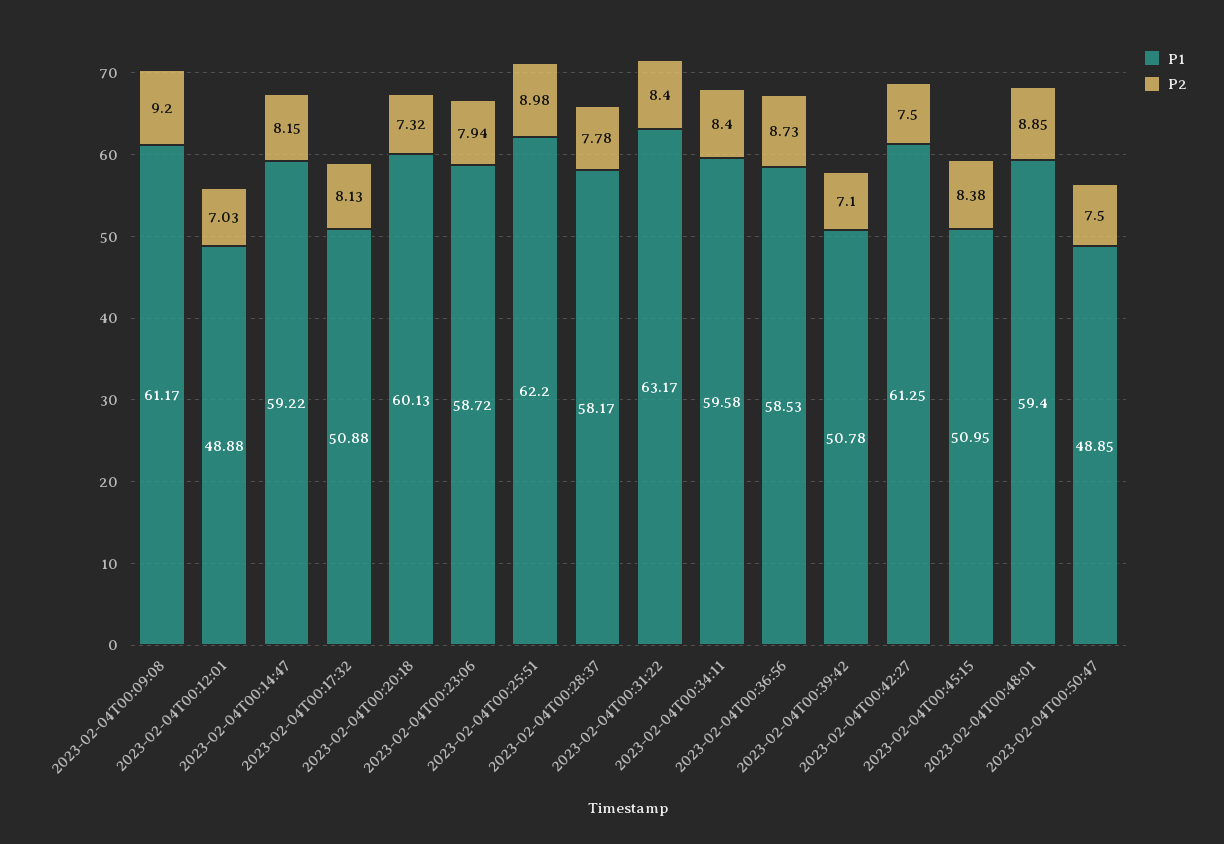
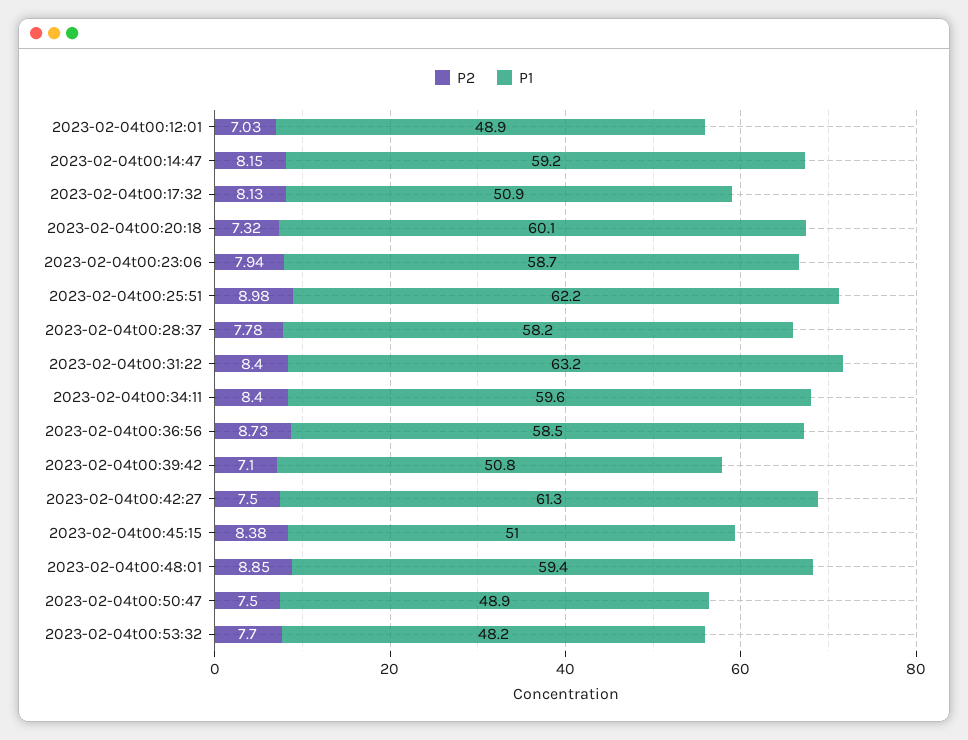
P1, 2023-02-04T00:09:08: 61.17 -> none
P2, 2023-02-04T00:09:08: 9.2 -> none
P2, 2023-02-04t00:53:32: none -> 7.7
P1, 2023-02-04t00:53:32: none -> 48.2

